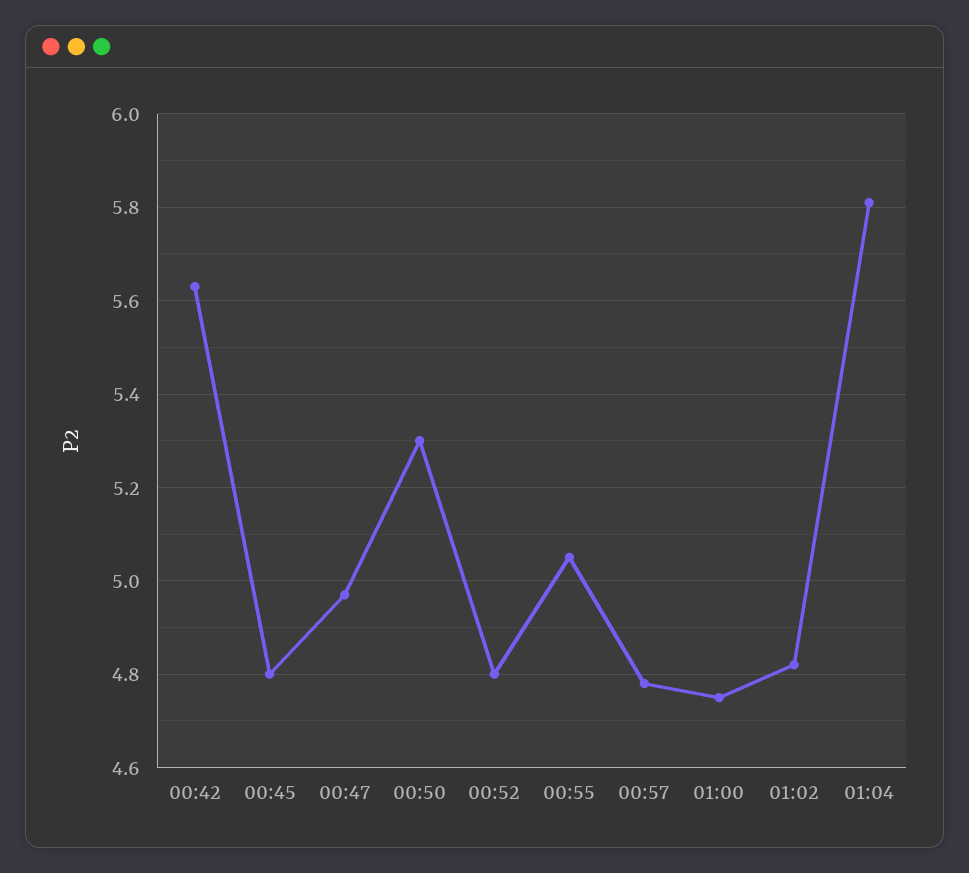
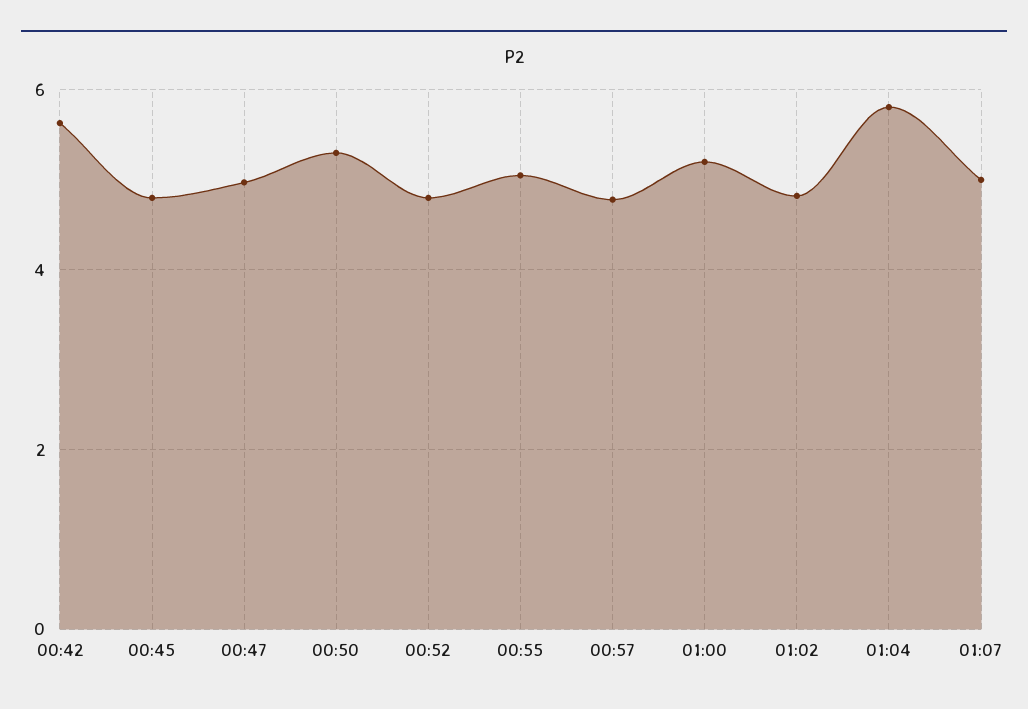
01:00: 4.75 -> 5.2
01:07: none -> 5

